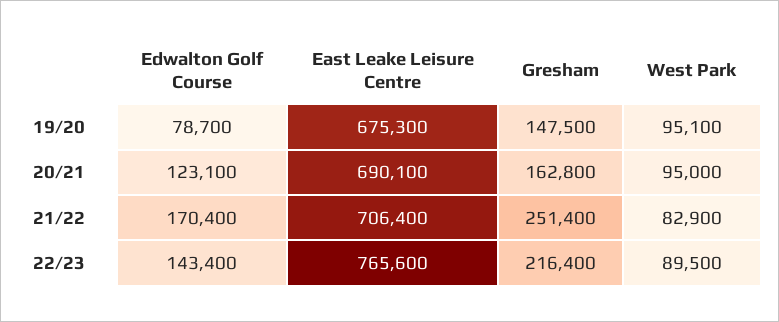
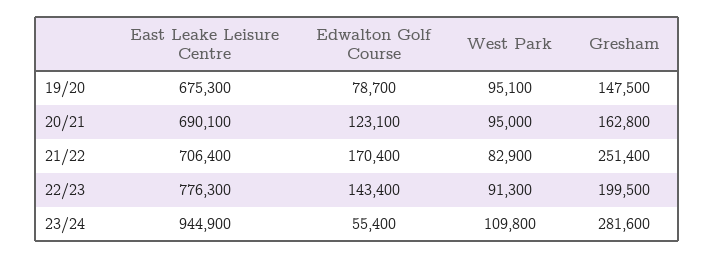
East Leake Leisure Centre, 22/23: 765600 -> 776300
Gresham, 22/23: 216400 -> 199500
West Park, 22/23: 89500 -> 91300
East Leake Leisure Centre, 23/24: none -> 944900
Edwalton Golf Course, 23/24: none -> 55400
West Park, 23/24: none -> 109800
Gresham, 23/24: none -> 281600

